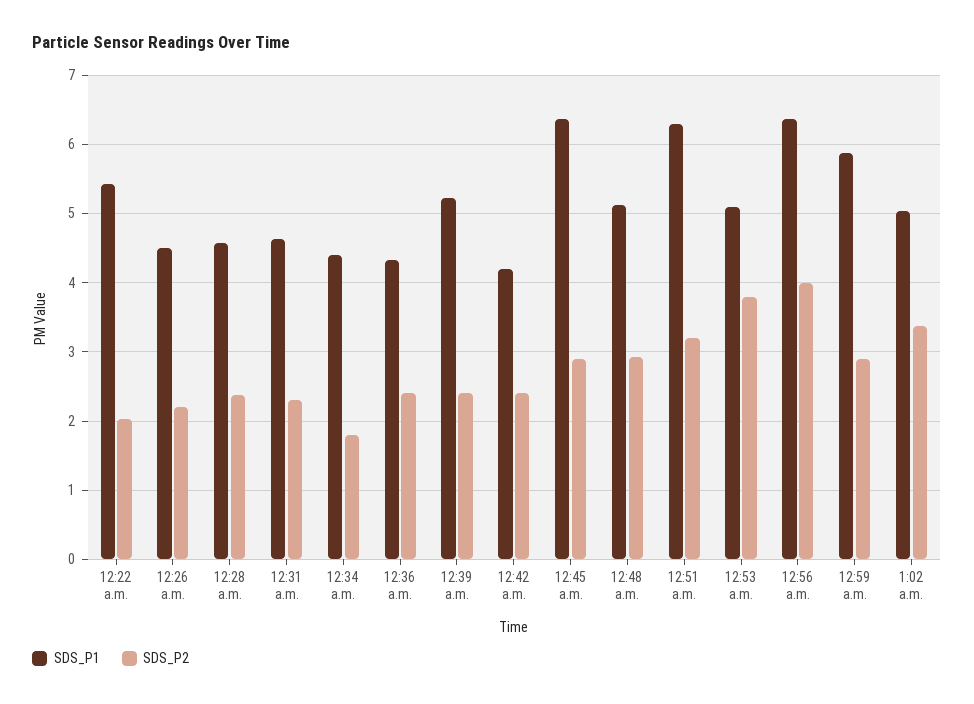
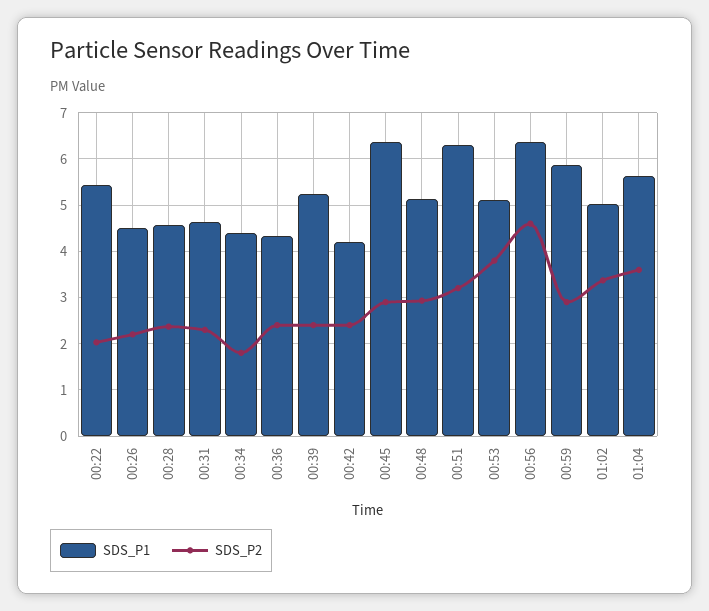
SDS_P2, 12:56 a.m.: 4 -> 4.6
SDS_P1, 01:04: none -> 5.6
SDS_P2, 01:04: none -> 3.6

